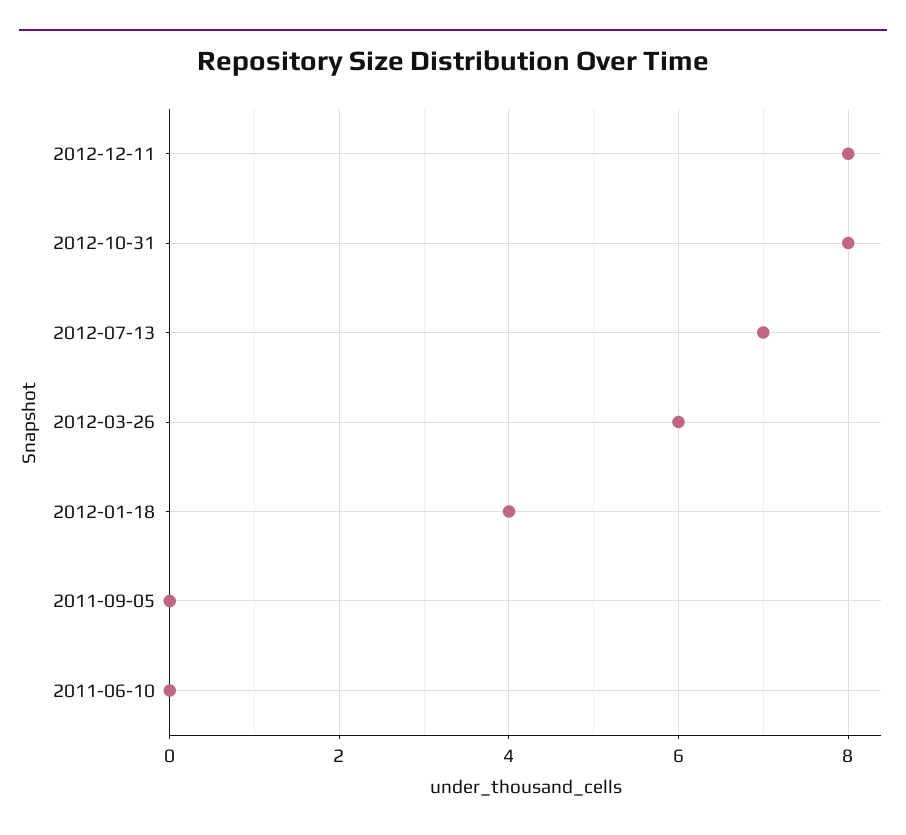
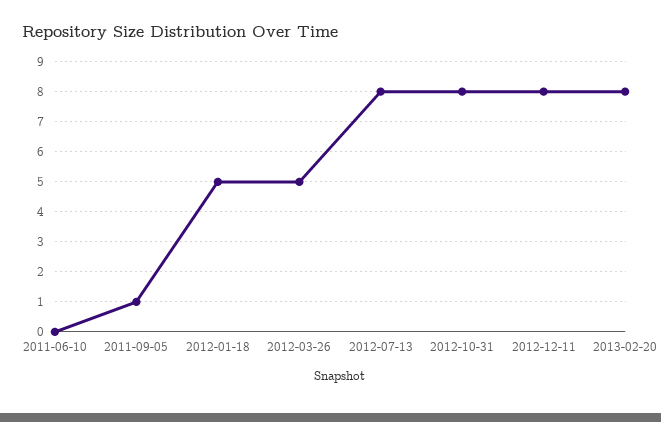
2012-07-13: 7 -> 8
2012-03-26: 6 -> 5
2012-01-18: 4 -> 5
2011-09-05: 0 -> 1
2013-02-20: none -> 8

